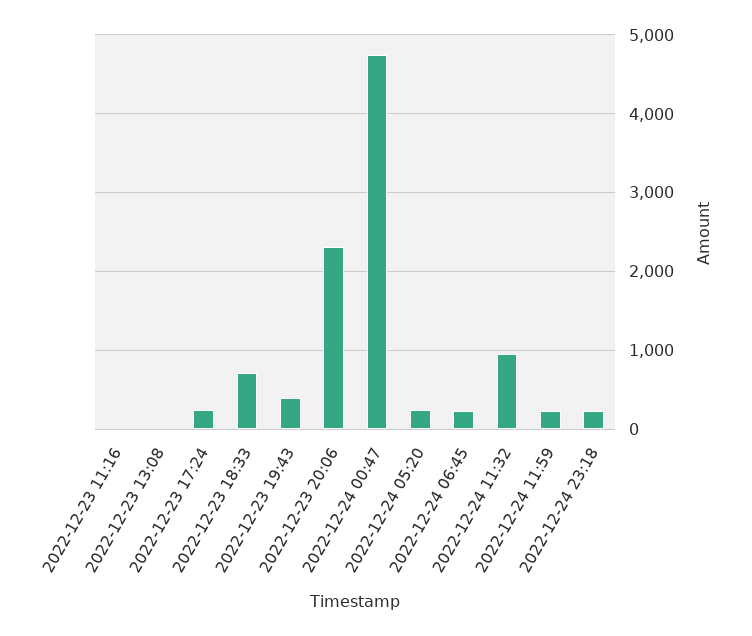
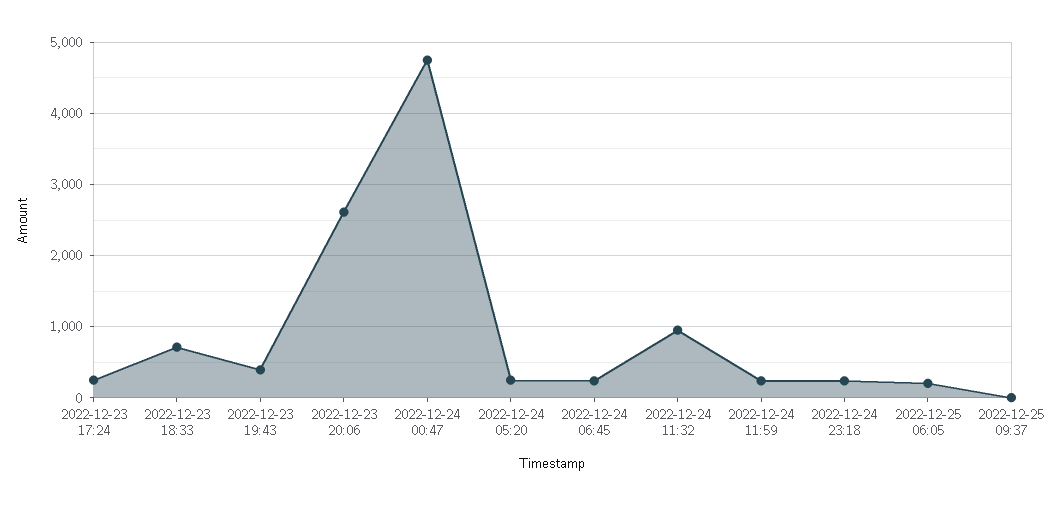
2022-12-23 11:16: 0 -> none
2022-12-23 13:08: 0 -> none
2022-12-23 20:06: 2300 -> 2600
2022-12-25 06:05: none -> 200
2022-12-25 09:37: none -> 0

